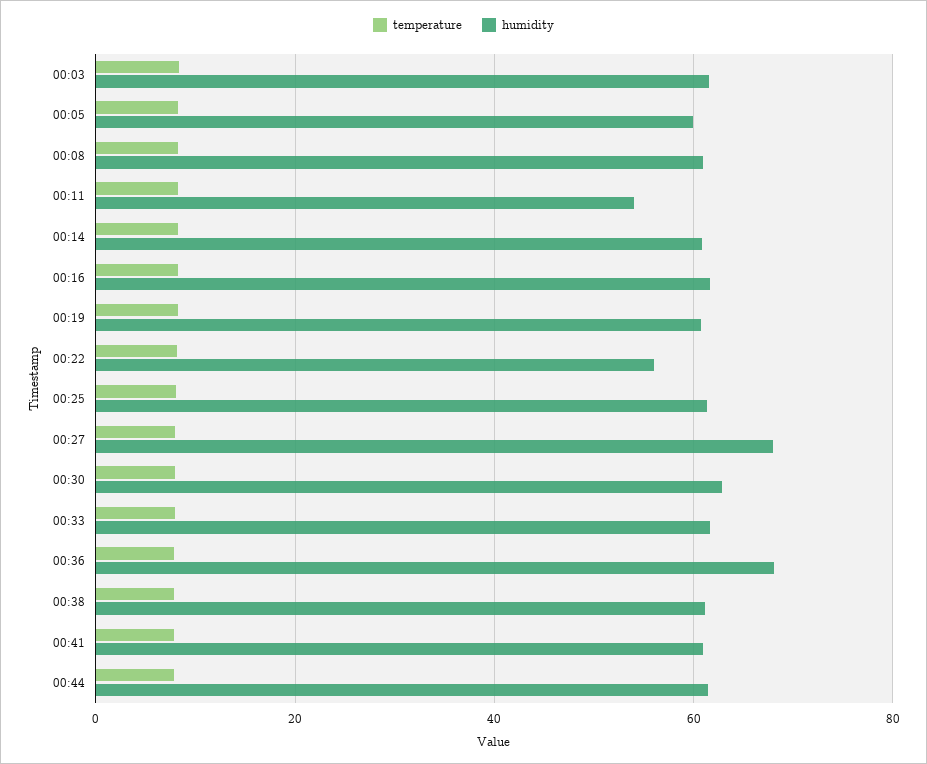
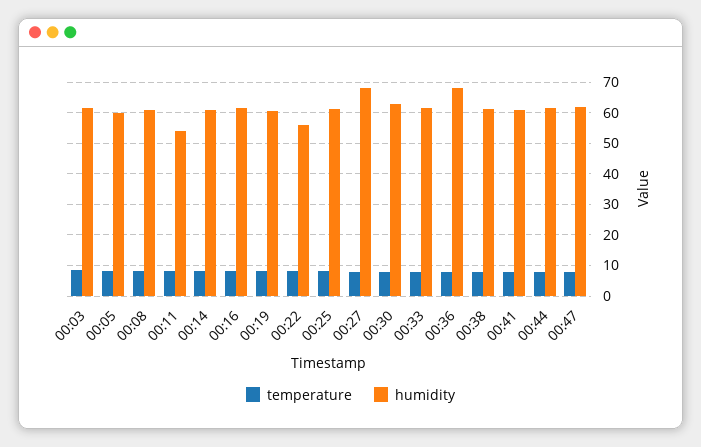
temperature, 00:47: none -> 8
humidity, 00:47: none -> 62

